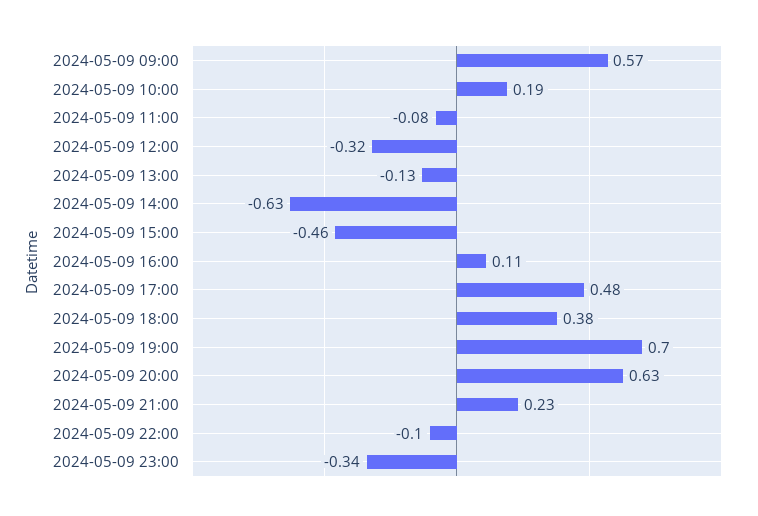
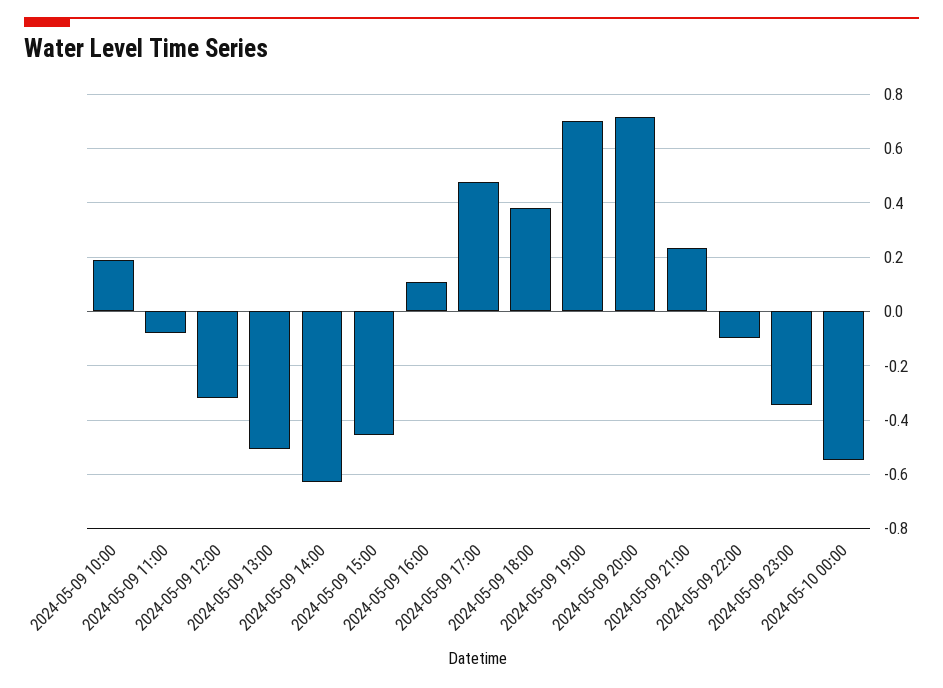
2024-05-09 09:00: 0.57 -> none
2024-05-09 13:00: -0.13 -> -0.5
2024-05-09 20:00: 0.63 -> 0.725
2024-05-10 00:00: none -> -0.55

